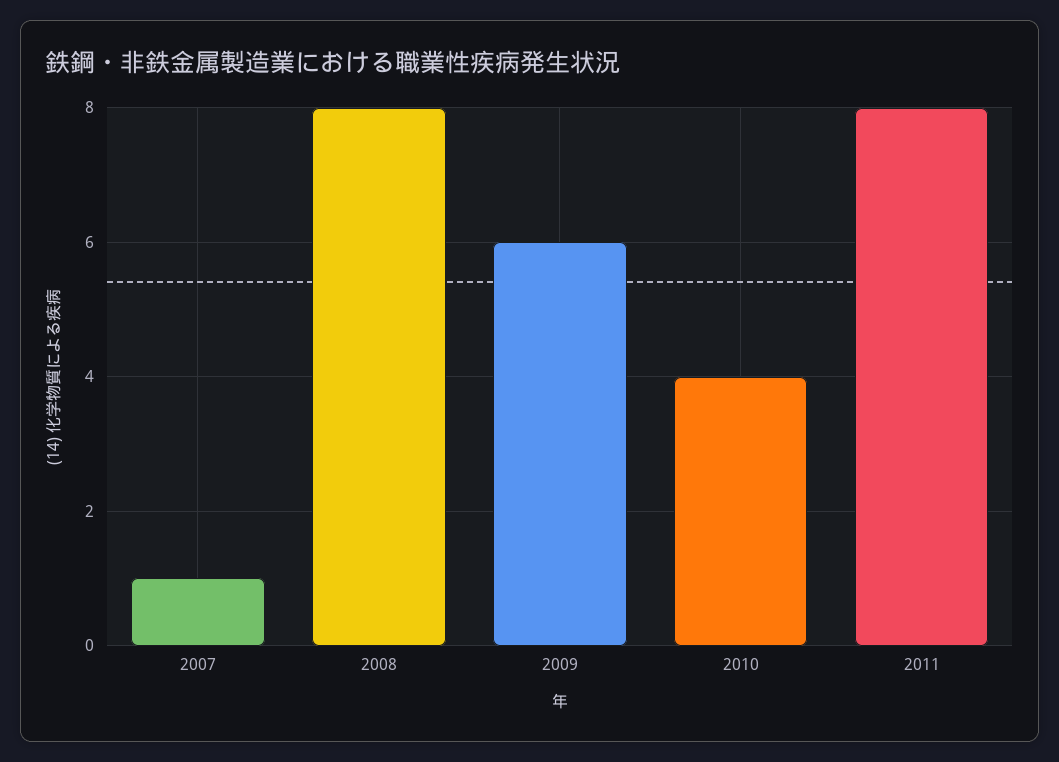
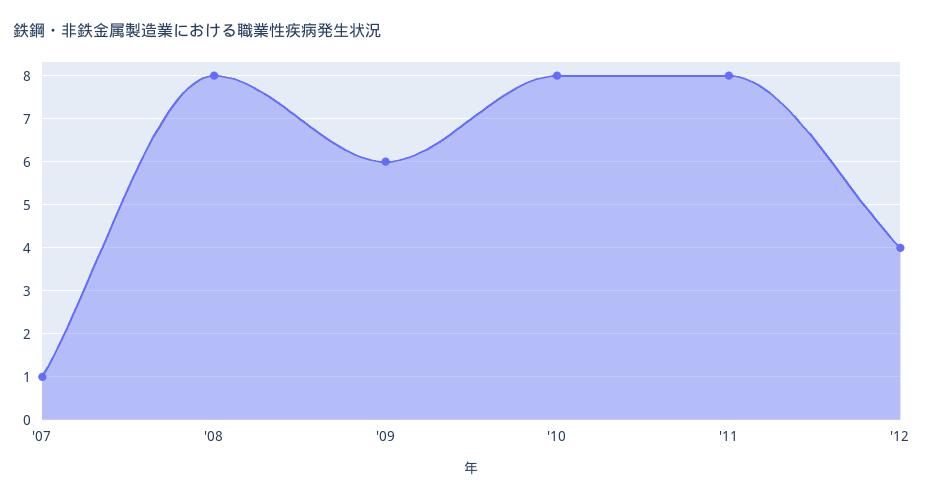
2010: 4 -> 8
'12: none -> 4

